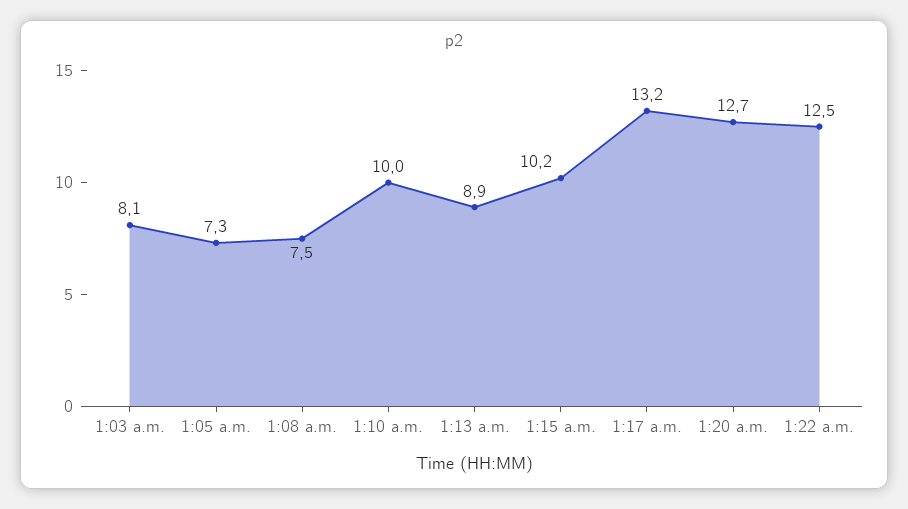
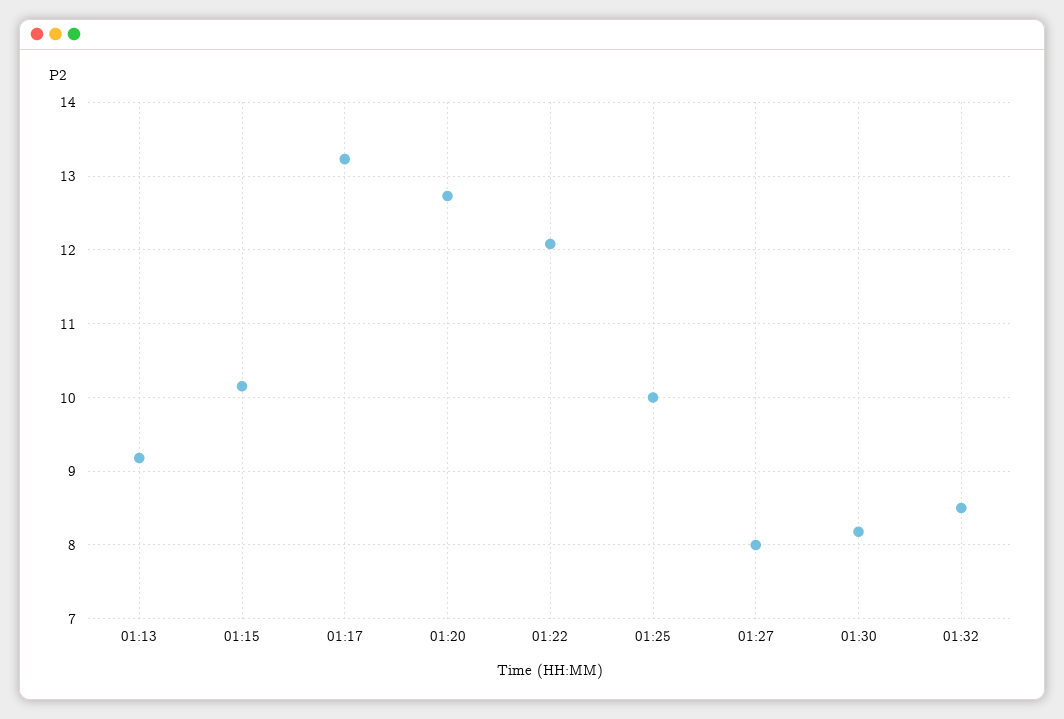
1:03 a.m.: 8.1 -> none
1:05 a.m.: 7.3 -> none
1:08 a.m.: 7.5 -> none
1:10 a.m.: 10 -> none
1:13 a.m.: 8.9 -> 9.2
1:22 a.m.: 12.5 -> 12.1
01:25: none -> 10
01:27: none -> 8
01:30: none -> 8.2
01:32: none -> 8.5

